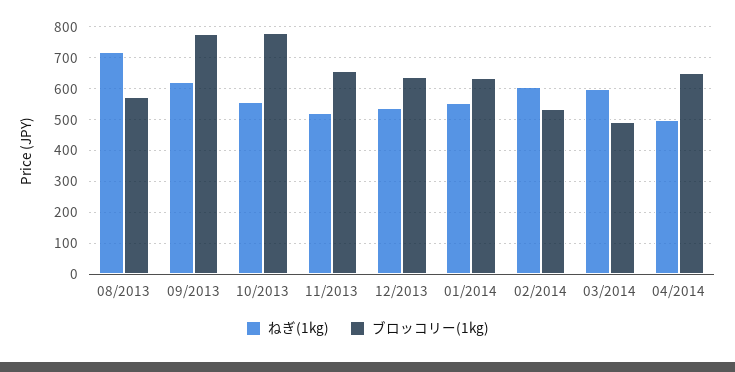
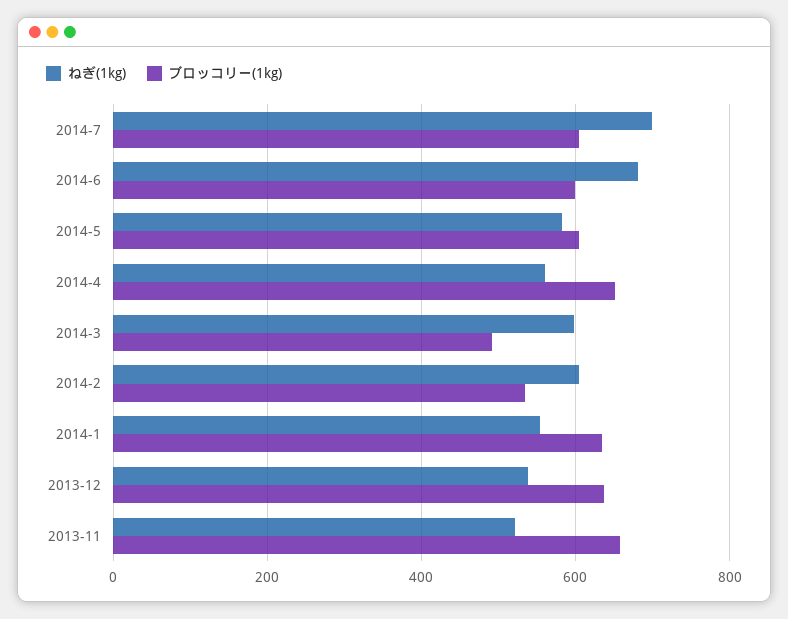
ねぎ(1kg), 08/2013: 720 -> none
ブロッコリー(1kg), 08/2013: 580 -> none
ねぎ(1kg), 09/2013: 620 -> none
ブロッコリー(1kg), 09/2013: 780 -> none
ねぎ(1kg), 10/2013: 560 -> none
ブロッコリー(1kg), 10/2013: 780 -> none
ねぎ(1kg), 04/2014: 500 -> 560
ねぎ(1kg), 2014-7: none -> 700
ブロッコリー(1kg), 2014-7: none -> 600
ねぎ(1kg), 2014-6: none -> 680
ブロッコリー(1kg), 2014-6: none -> 600
ねぎ(1kg), 2014-5: none -> 580
ブロッコリー(1kg), 2014-5: none -> 600

